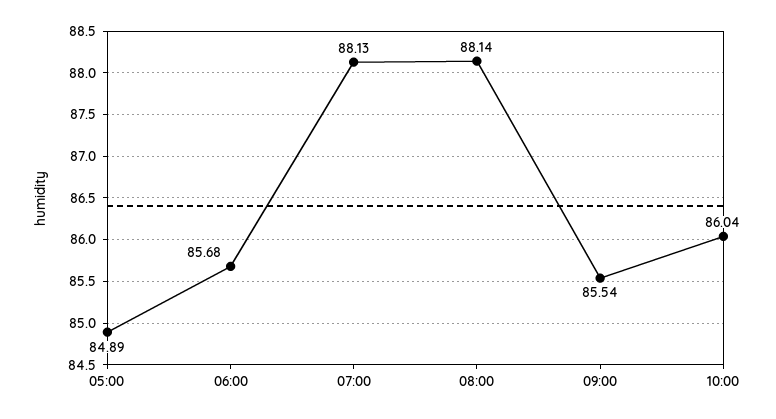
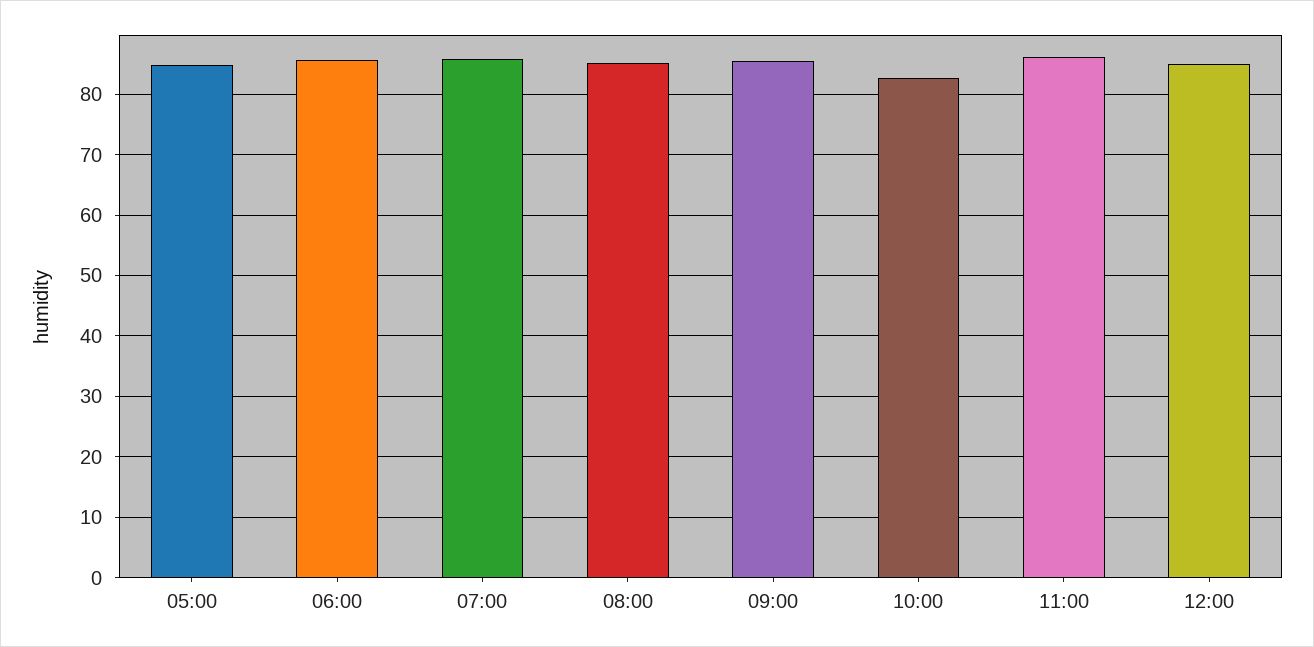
07:00: 88.13 -> 86
08:00: 88.14 -> 85
10:00: 86.04 -> 83
11:00: none -> 86
12:00: none -> 85

